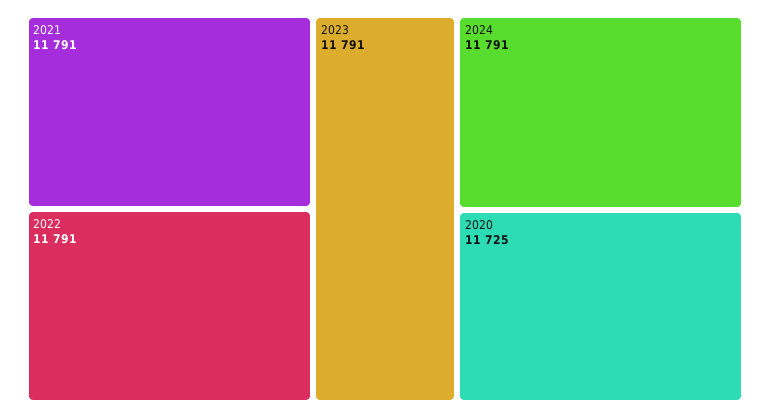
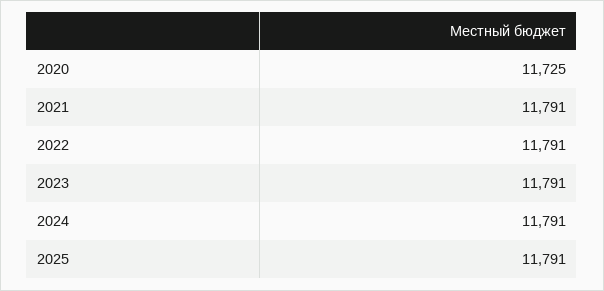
2025: none -> 11791

